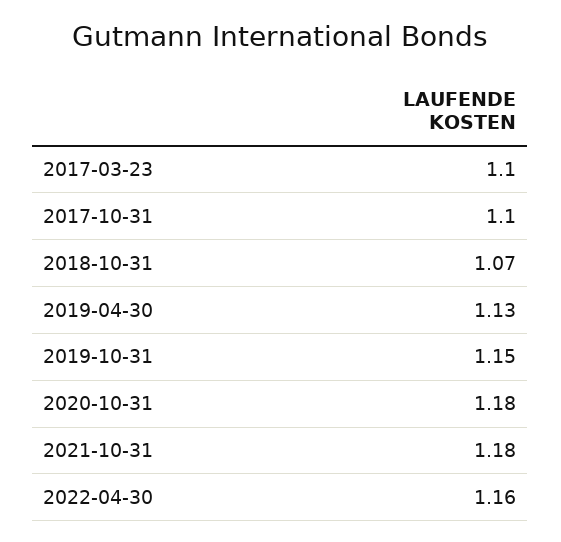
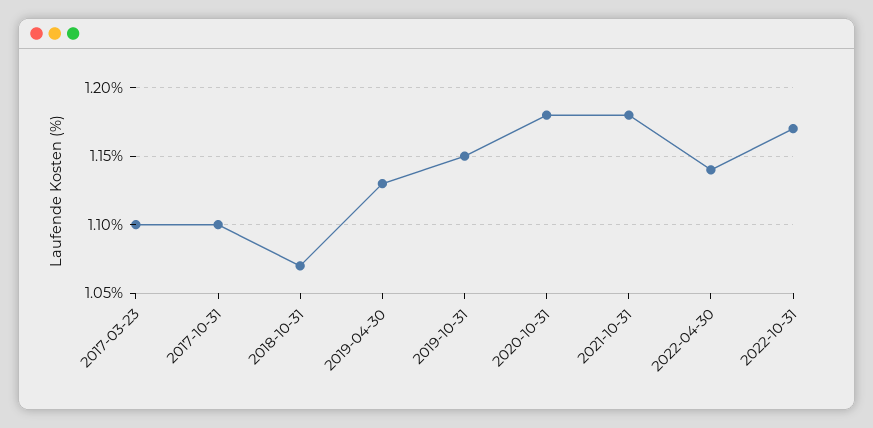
2022-04-30: 1.16 -> 1.14
2022-10-31: none -> 1.17

